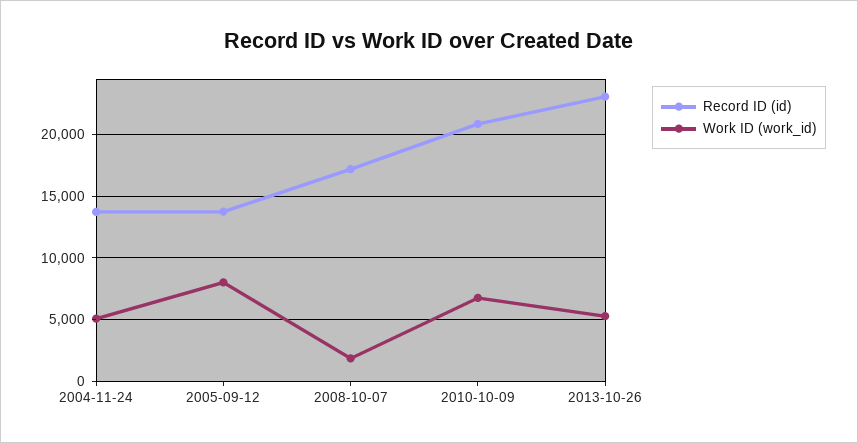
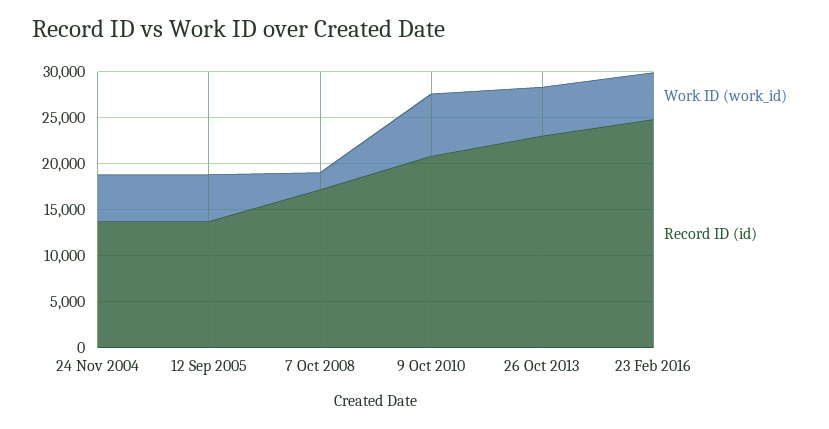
Work ID (work_id), 2005-09-12: 8000 -> 5000
Work ID (work_id), 23 Feb 2016: none -> 5000
Record ID (id), 23 Feb 2016: none -> 25000

